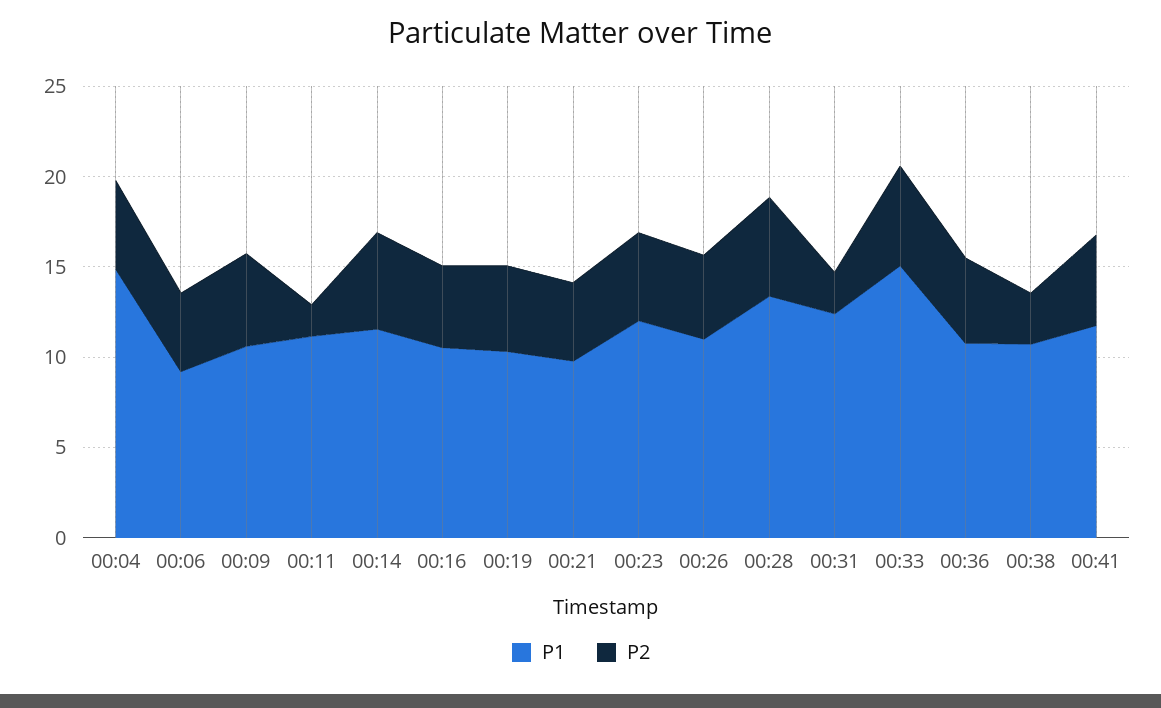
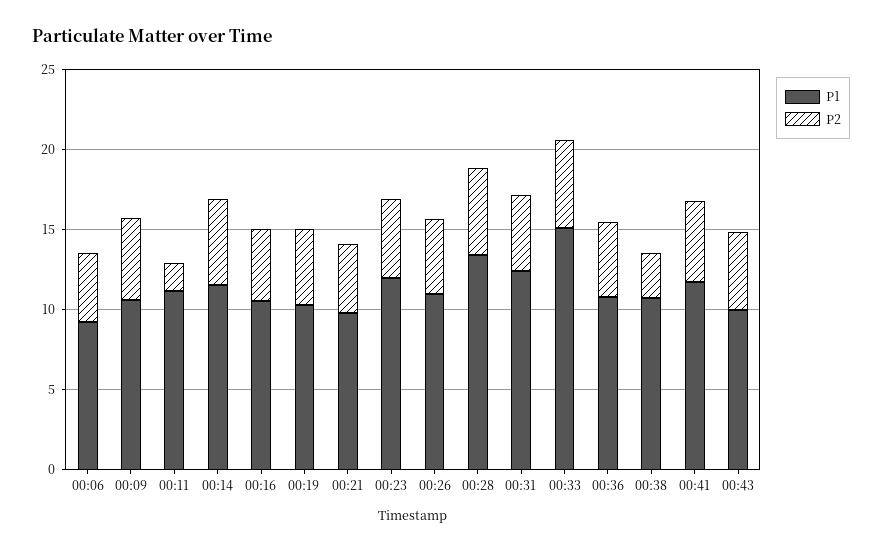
P1, 00:04: 15 -> none
P2, 00:04: 5 -> none
P2, 00:31: 2 -> 5
P1, 00:43: none -> 10
P2, 00:43: none -> 5

